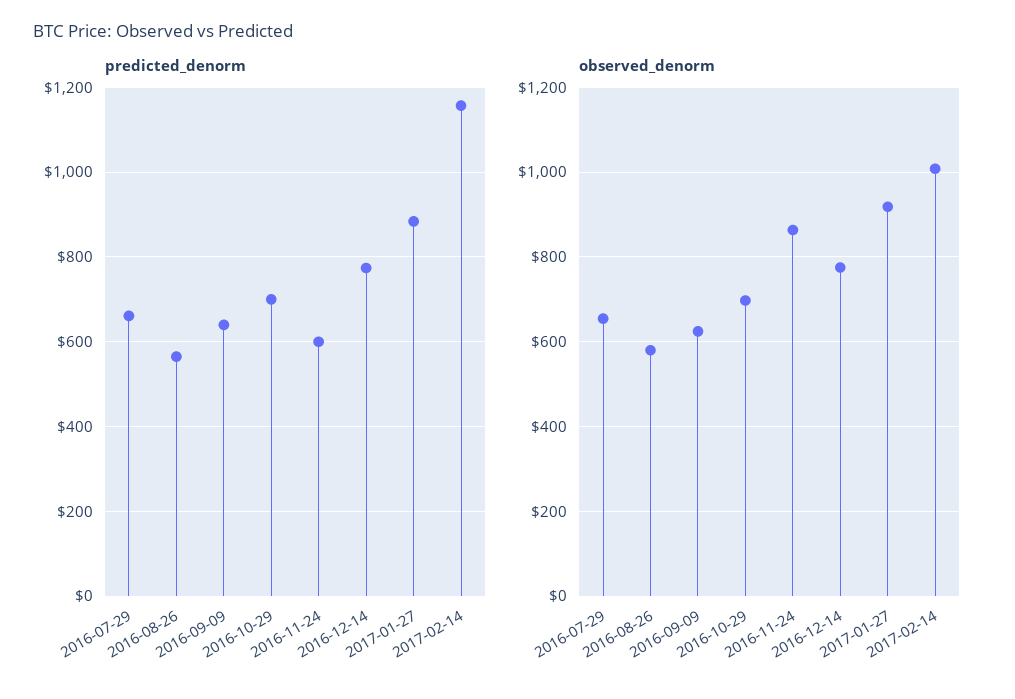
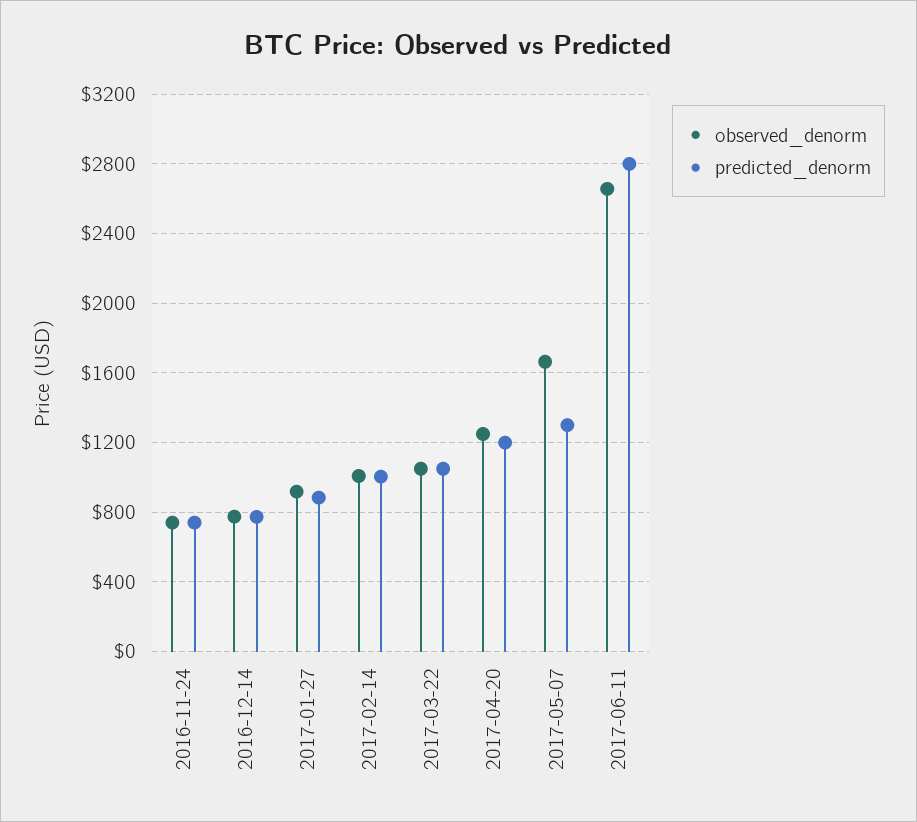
predicted_denorm, 2016-07-29: 660 -> none
predicted_denorm, 2016-08-26: 560 -> none
predicted_denorm, 2016-09-09: 640 -> none
predicted_denorm, 2016-10-29: 700 -> none
predicted_denorm, 2016-11-24: 600 -> 750
predicted_denorm, 2017-02-14: 1160 -> 1000
observed_denorm, 2016-07-29: 660 -> none
observed_denorm, 2016-08-26: 580 -> none
observed_denorm, 2016-09-09: 620 -> none
observed_denorm, 2016-10-29: 700 -> none
observed_denorm, 2016-11-24: 860 -> 750
observed_denorm, 2017-03-22: none -> 1050
predicted_denorm, 2017-03-22: none -> 1050
observed_denorm, 2017-04-20: none -> 1250
predicted_denorm, 2017-04-20: none -> 1200
observed_denorm, 2017-05-07: none -> 1650
predicted_denorm, 2017-05-07: none -> 1300
observed_denorm, 2017-06-11: none -> 2650
predicted_denorm, 2017-06-11: none -> 2800

